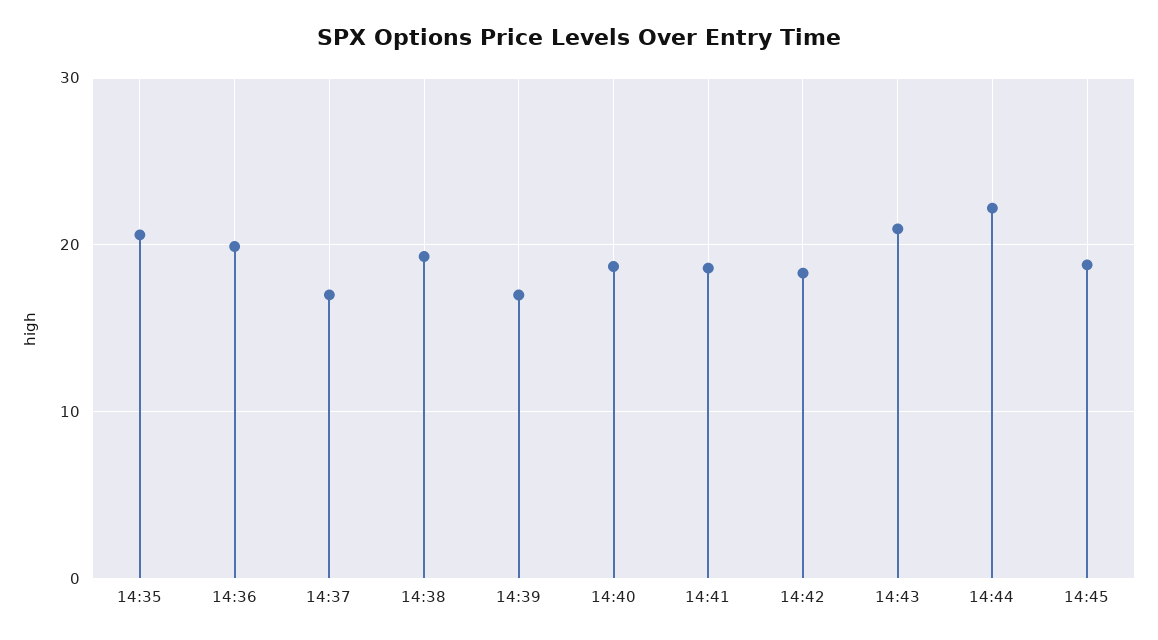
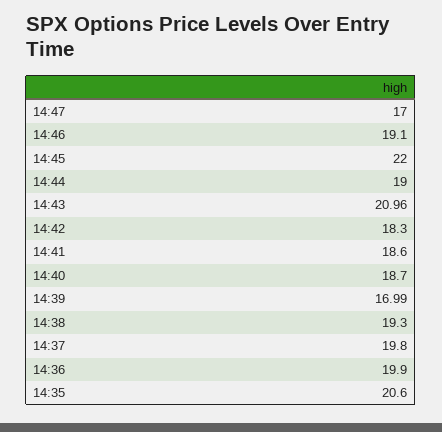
14:37: 17 -> 19.8
14:44: 22 -> 19
14:45: 19 -> 22
14:47: none -> 17
14:46: none -> 19.1

